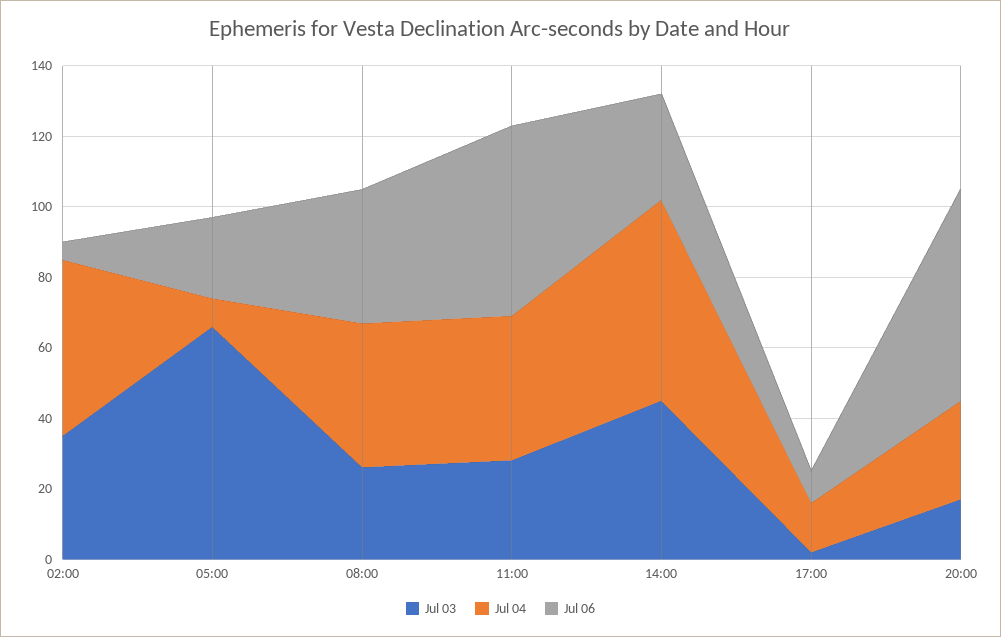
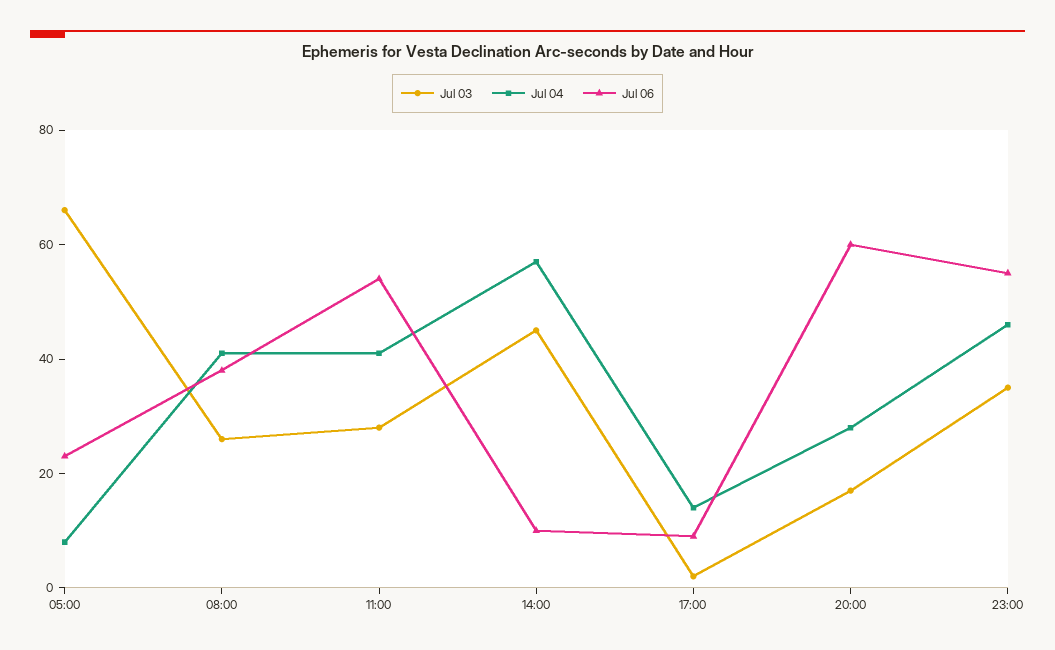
Jul 03, 02:00: 35 -> none
Jul 04, 02:00: 50 -> none
Jul 06, 02:00: 5 -> none
Jul 06, 14:00: 30 -> 10
Jul 03, 23:00: none -> 35
Jul 04, 23:00: none -> 45
Jul 06, 23:00: none -> 55

